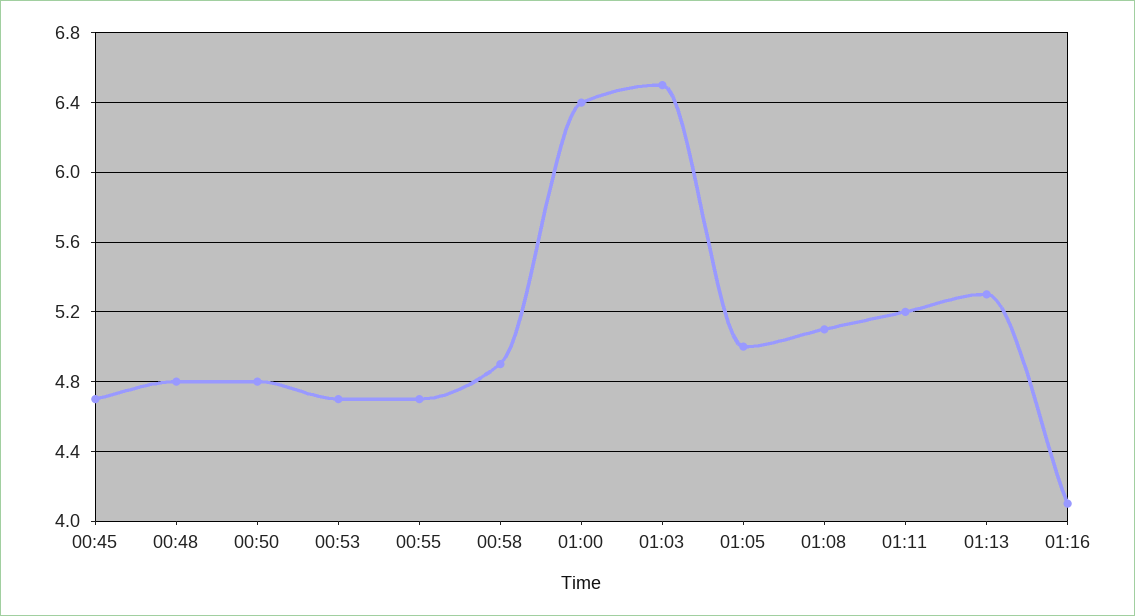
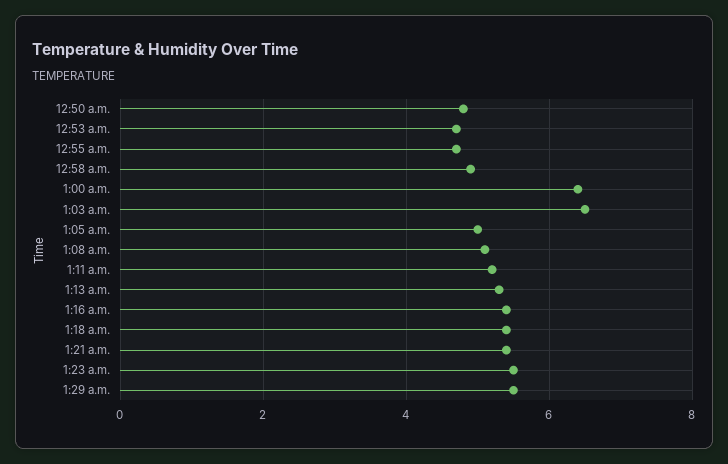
00:45: 4.7 -> none
00:48: 4.8 -> none
01:16: 4.1 -> 5.5
1:18 a.m.: none -> 5.5
1:21 a.m.: none -> 5.5
1:23 a.m.: none -> 5.5
1:29 a.m.: none -> 5.5

